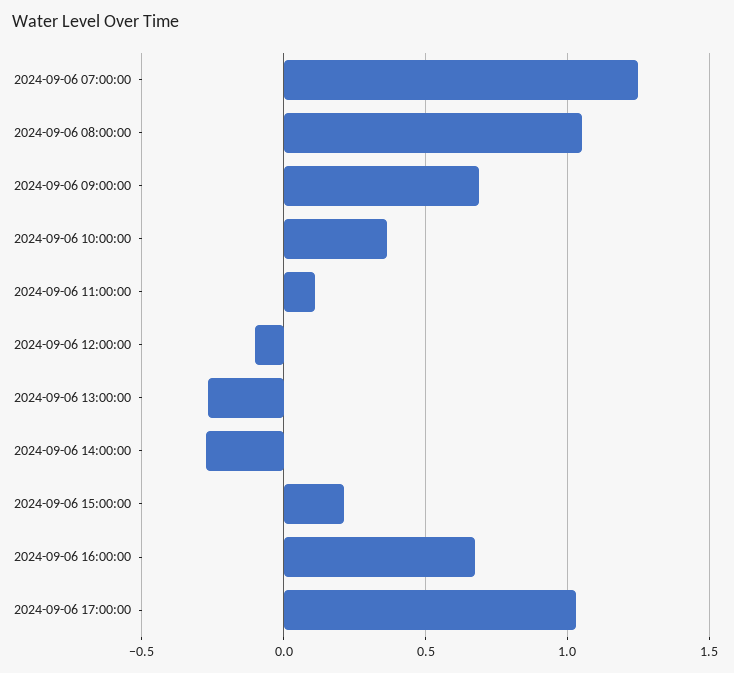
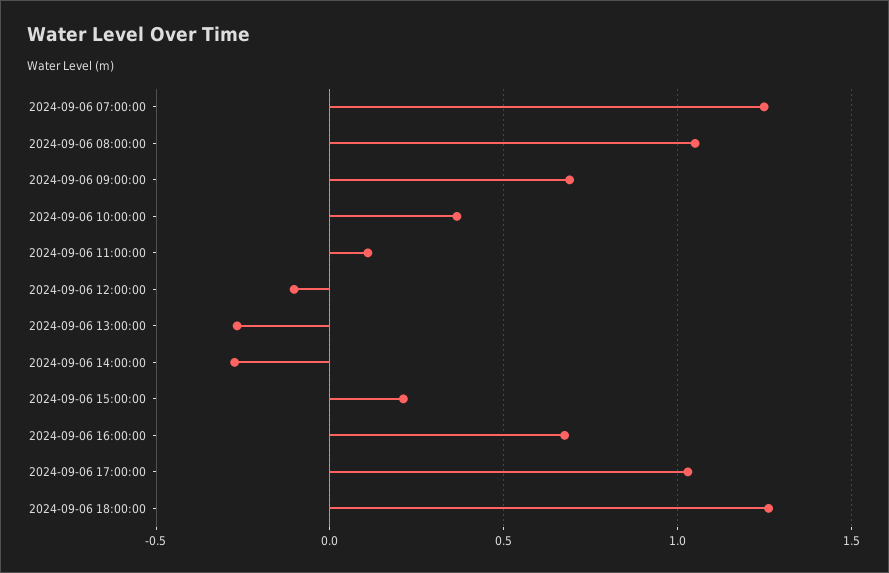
2024-09-06 18:00:00: none -> 1.25

